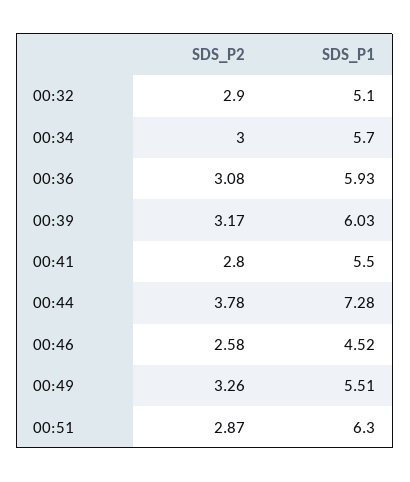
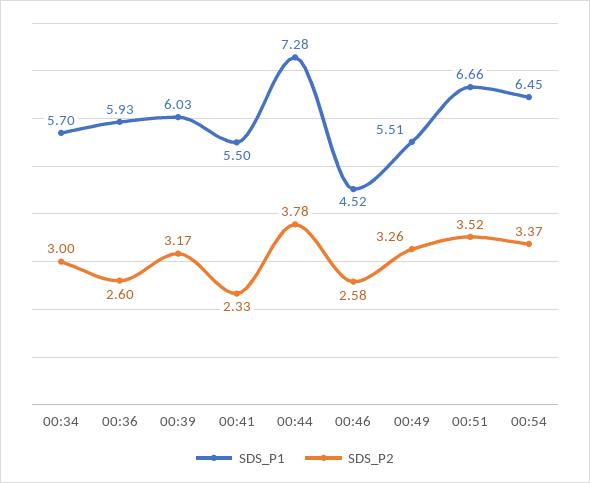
SDS_P2, 00:32: 2.9 -> none
SDS_P1, 00:32: 5.1 -> none
SDS_P2, 00:36: 3.08 -> 2.6
SDS_P2, 00:41: 2.8 -> 2.33
SDS_P2, 00:51: 2.87 -> 3.52
SDS_P1, 00:51: 6.3 -> 6.66
SDS_P1, 00:54: none -> 6.45
SDS_P2, 00:54: none -> 3.37

